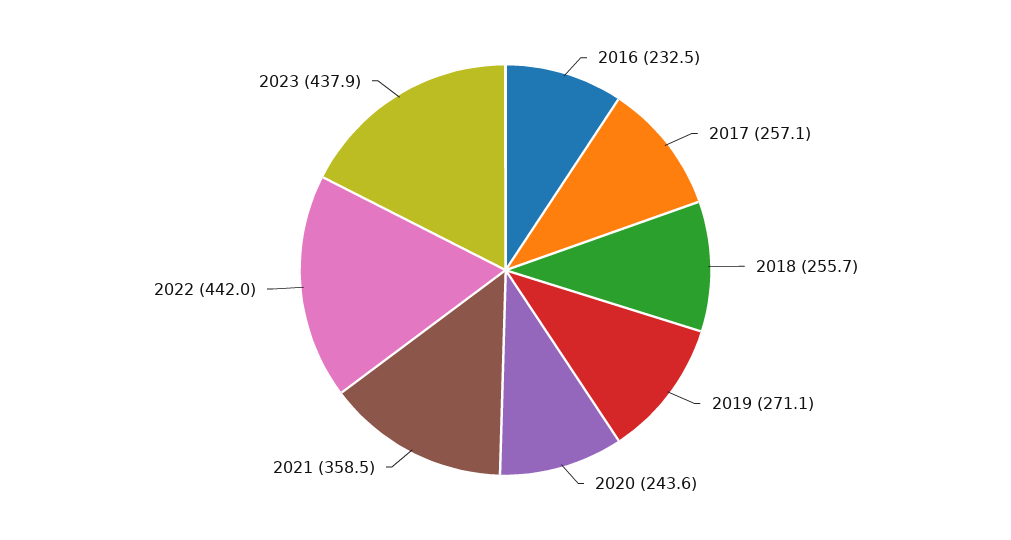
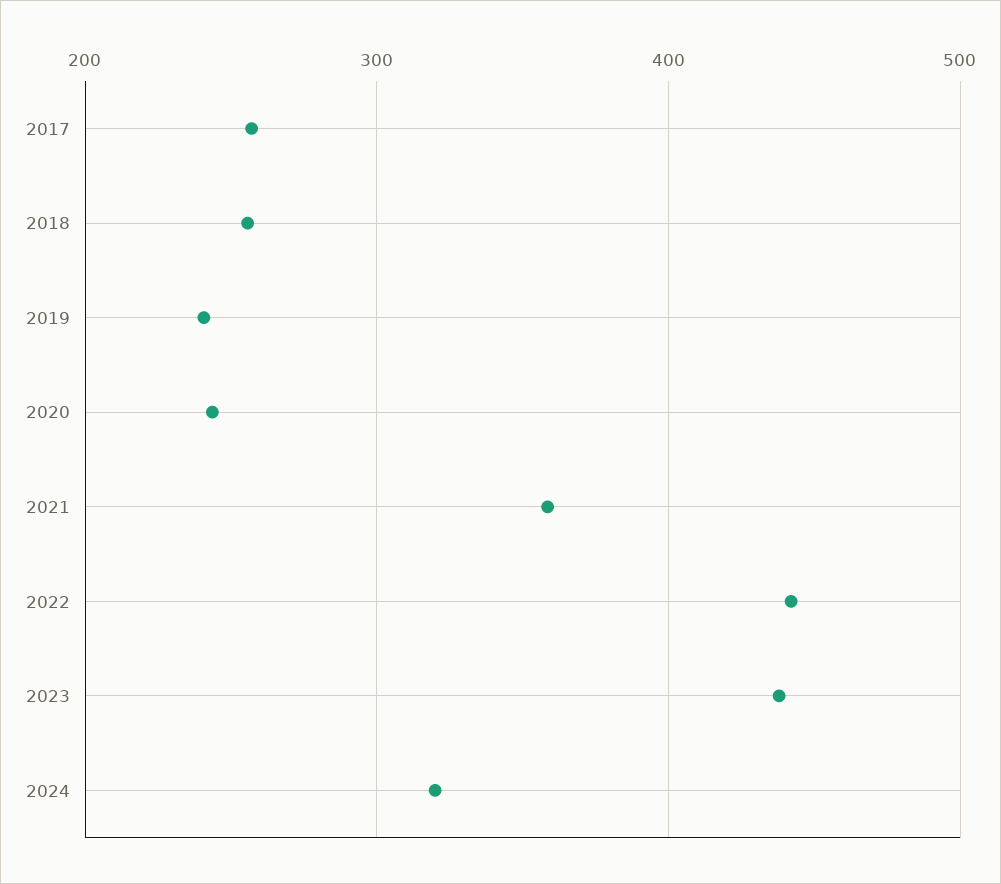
2016: 232.5 -> none
2019: 271.1 -> 240
2024: none -> 320

